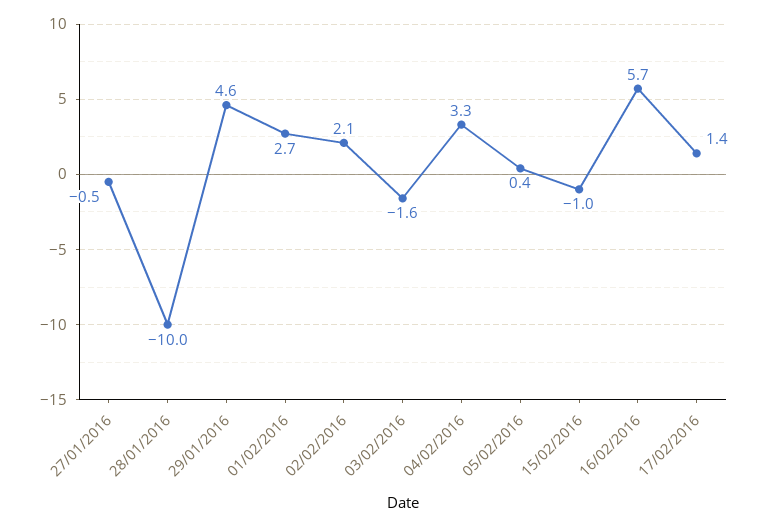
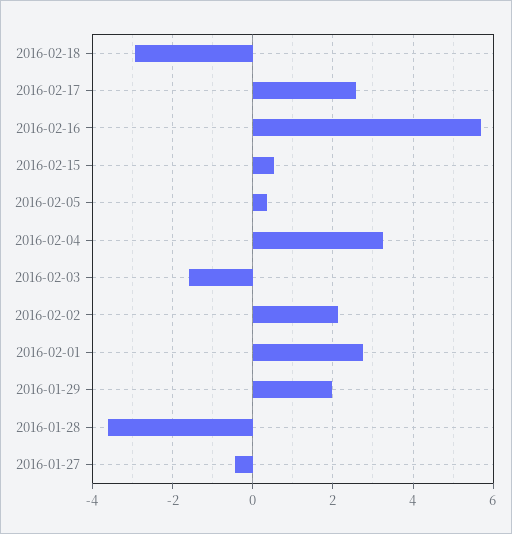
28/01/2016: -10 -> -3.6
29/01/2016: 4.6 -> 2
15/02/2016: -1 -> 0.6
17/02/2016: 1.4 -> 2.6
2016-02-18: none -> -3

